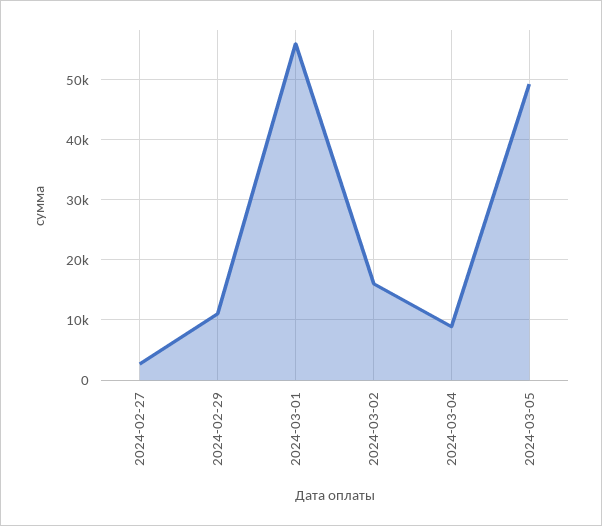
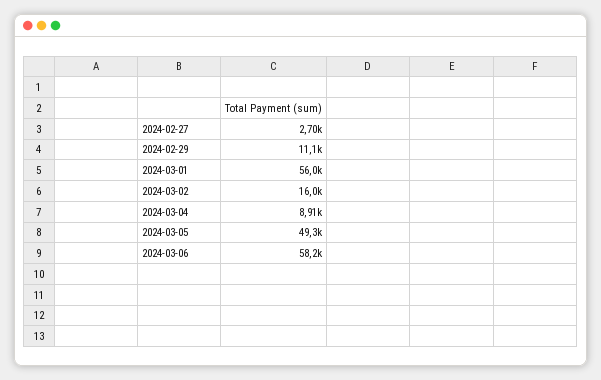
2024-03-06: none -> 58200

